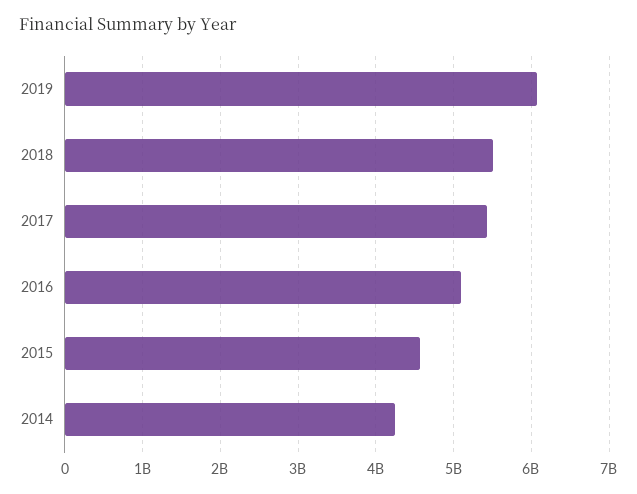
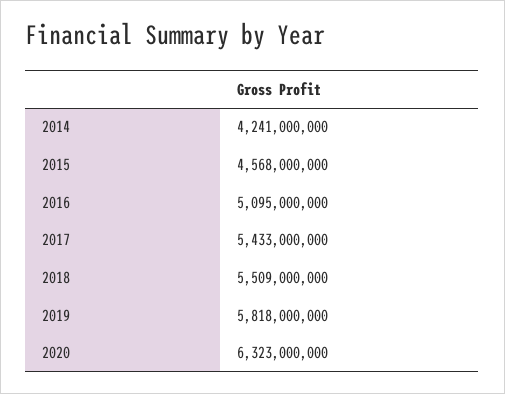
2019: 6100000000 -> 5818000000
2020: none -> 6323000000

